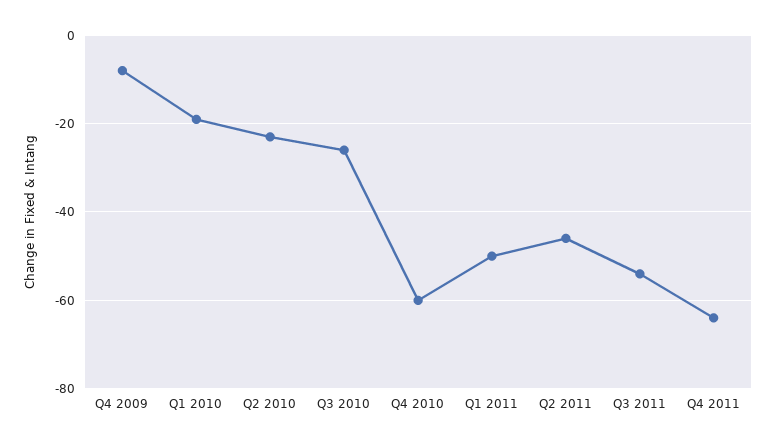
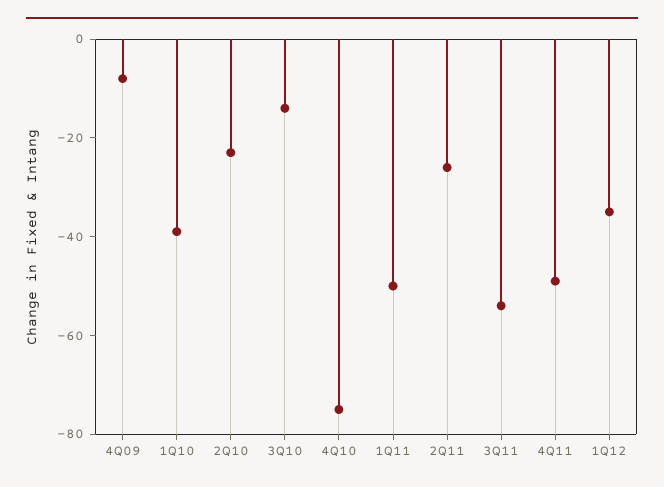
Q1 2010: -20 -> -40
Q3 2010: -25 -> -15
Q4 2010: -60 -> -75
Q2 2011: -45 -> -25
Q4 2011: -65 -> -50
1Q12: none -> -35

